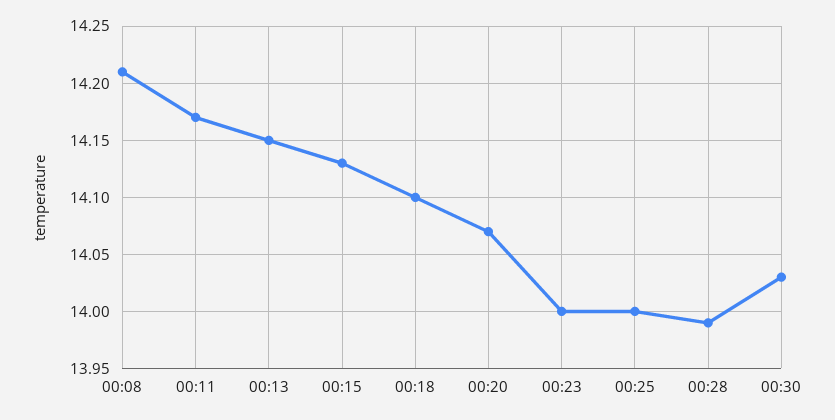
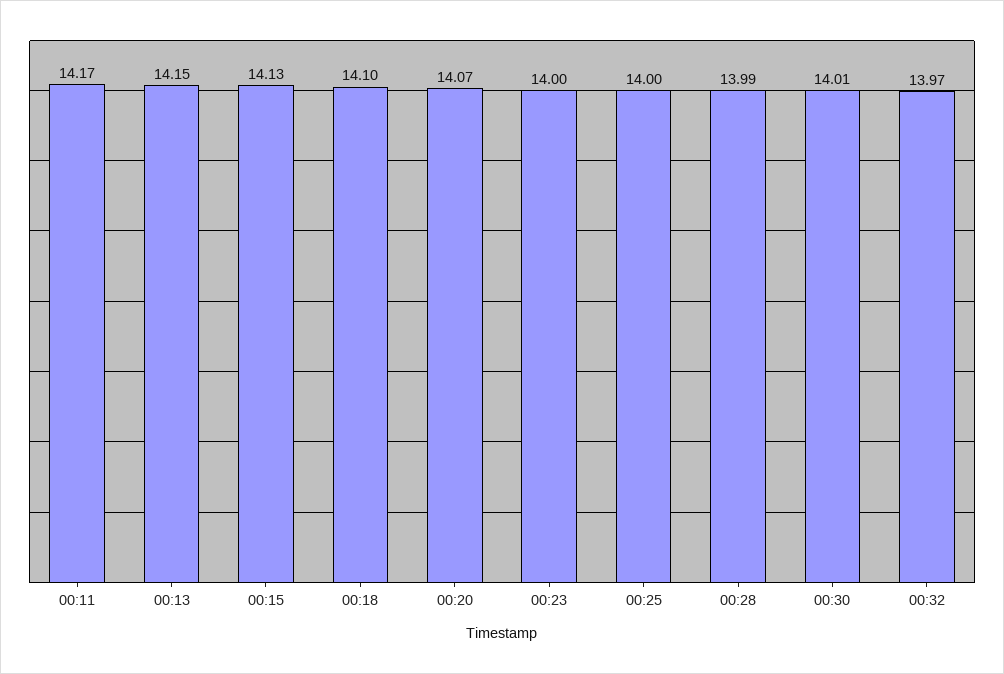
00:08: 14.21 -> none
00:30: 14.03 -> 14.01
00:32: none -> 13.97

